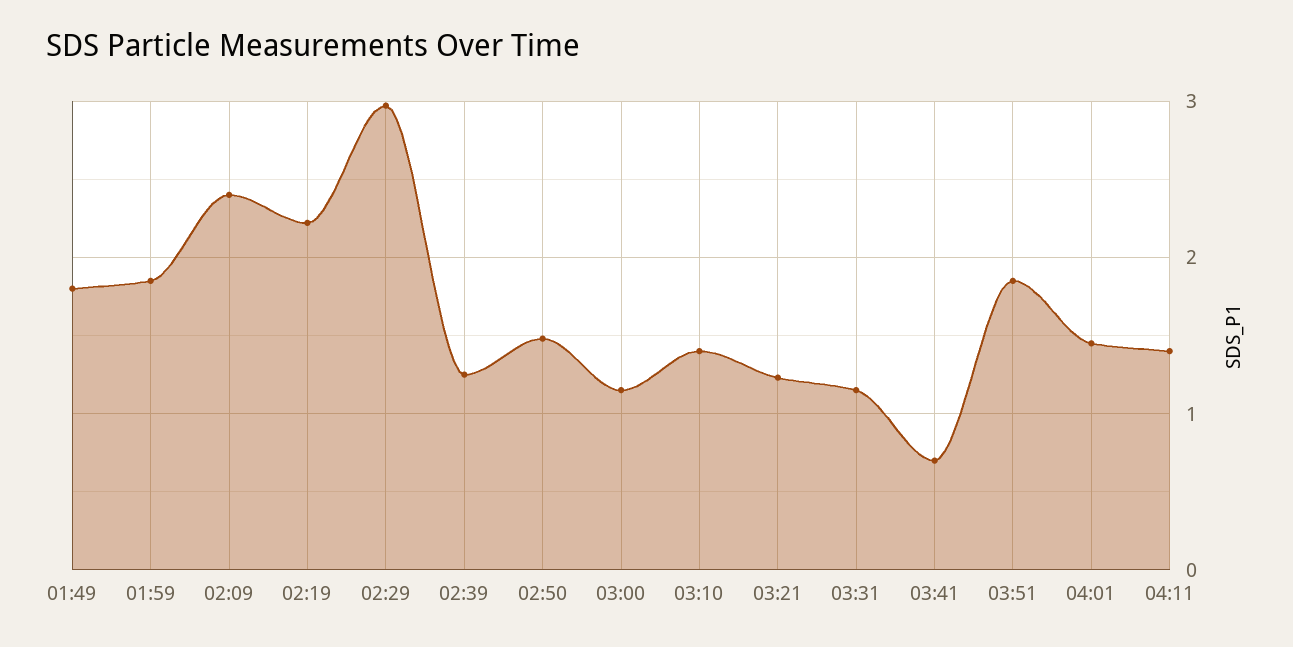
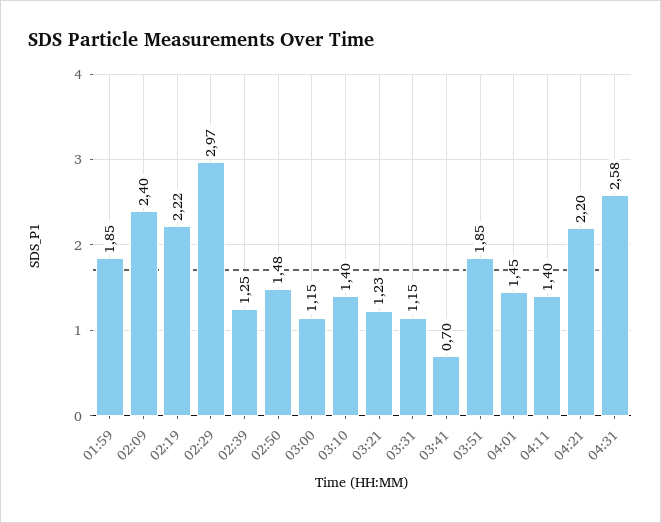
01:49: 1.8 -> none
04:21: none -> 2.2
04:31: none -> 2.58

